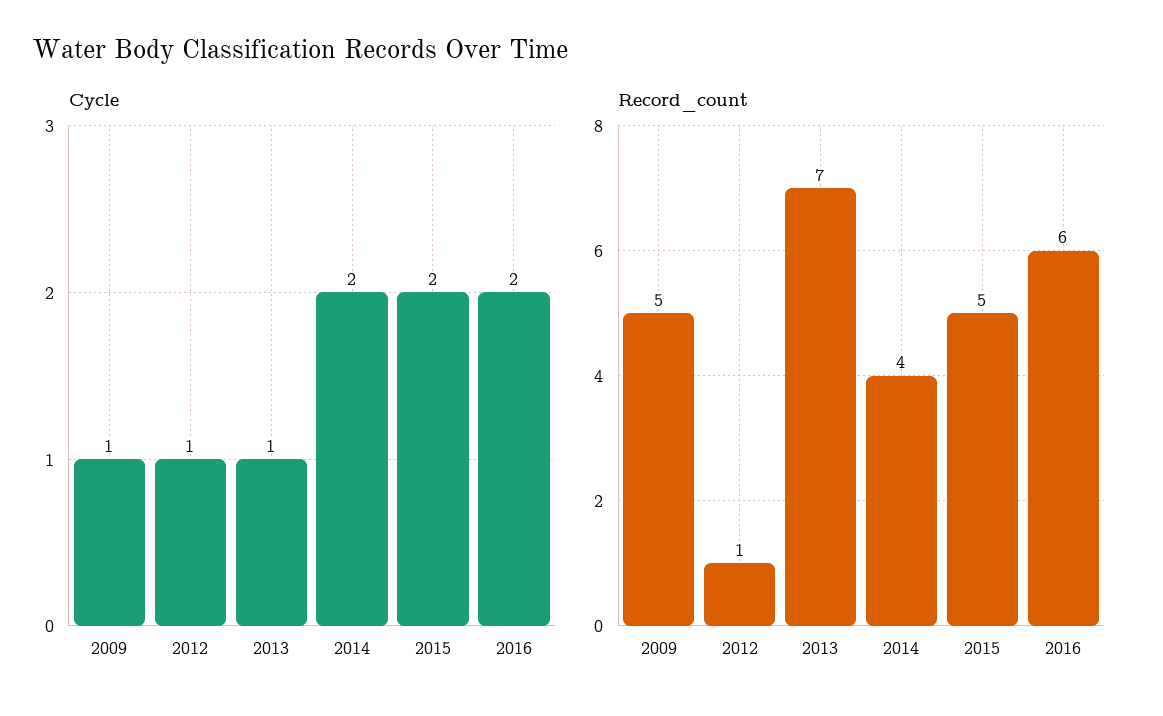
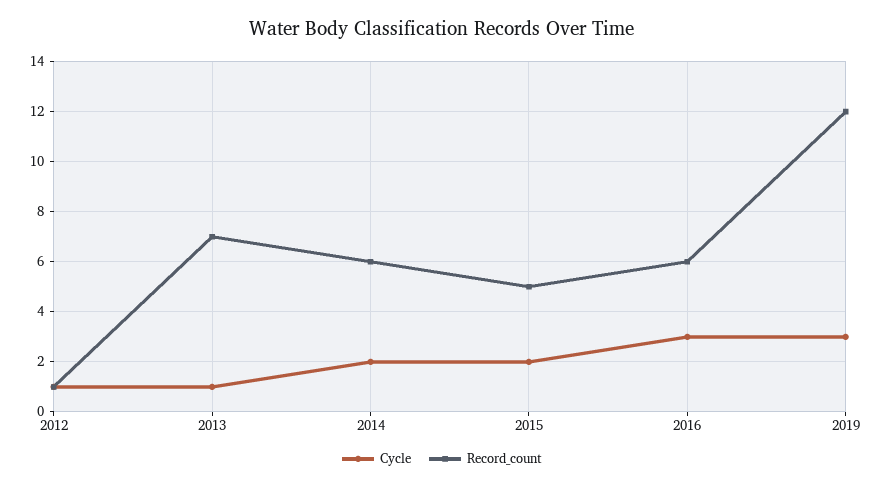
Cycle, 2009: 1 -> none
Cycle, 2016: 2 -> 3
Record_count, 2009: 5 -> none
Record_count, 2014: 4 -> 6
Cycle, 2019: none -> 3
Record_count, 2019: none -> 12

